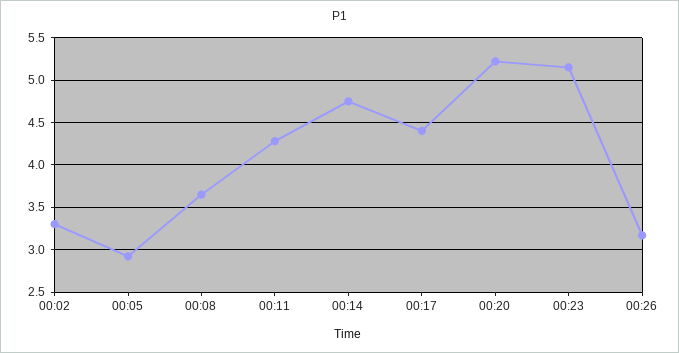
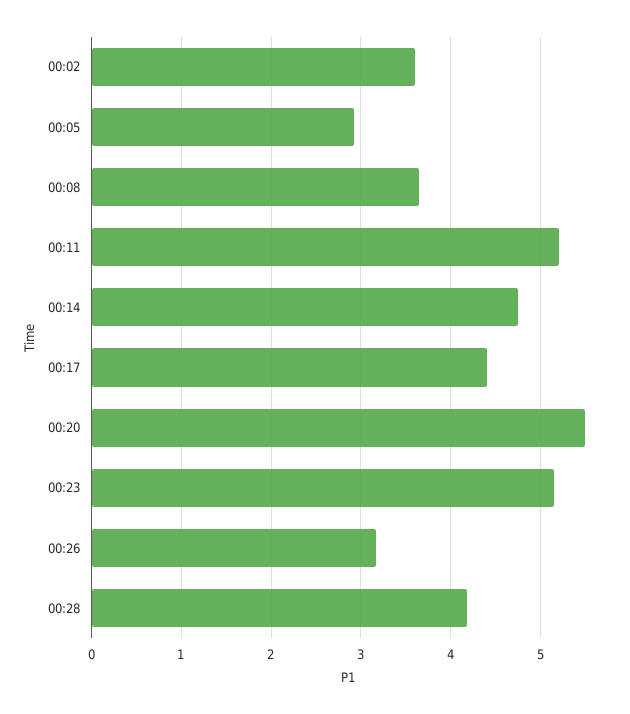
00:02: 3.3 -> 3.6
00:11: 4.3 -> 5.2
00:20: 5.2 -> 5.5
00:28: none -> 4.2

